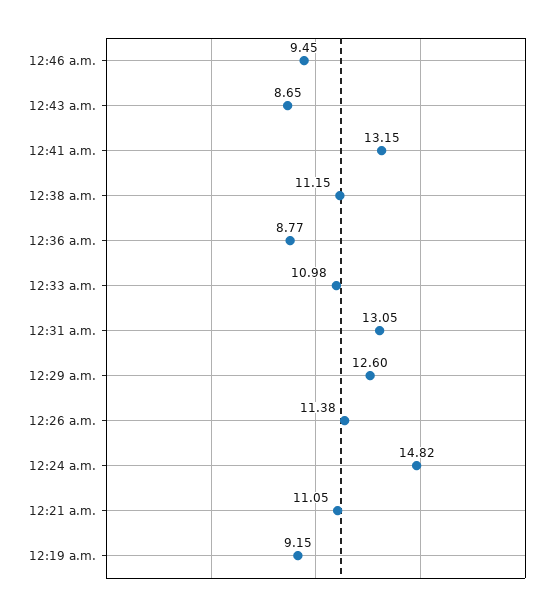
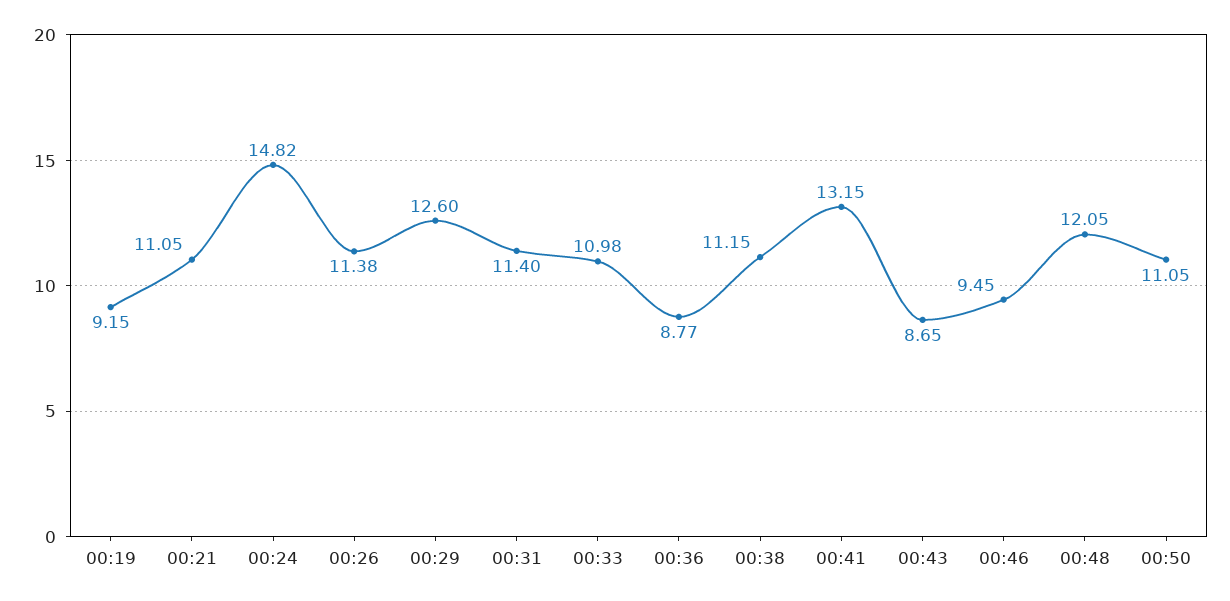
12:31 a.m.: 13.05 -> 11.4
00:48: none -> 12.05
00:50: none -> 11.05

